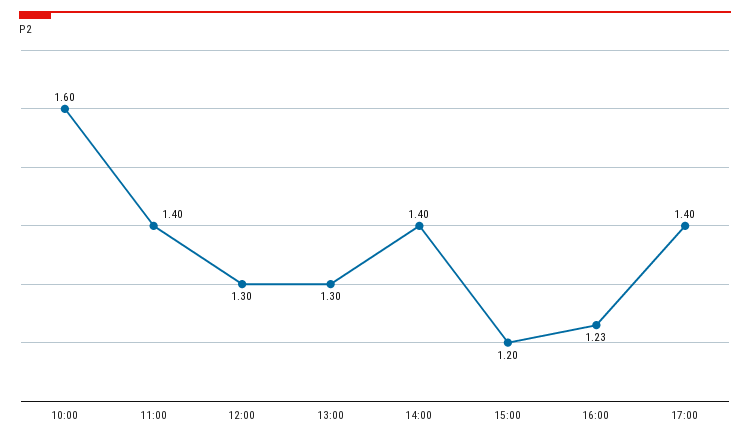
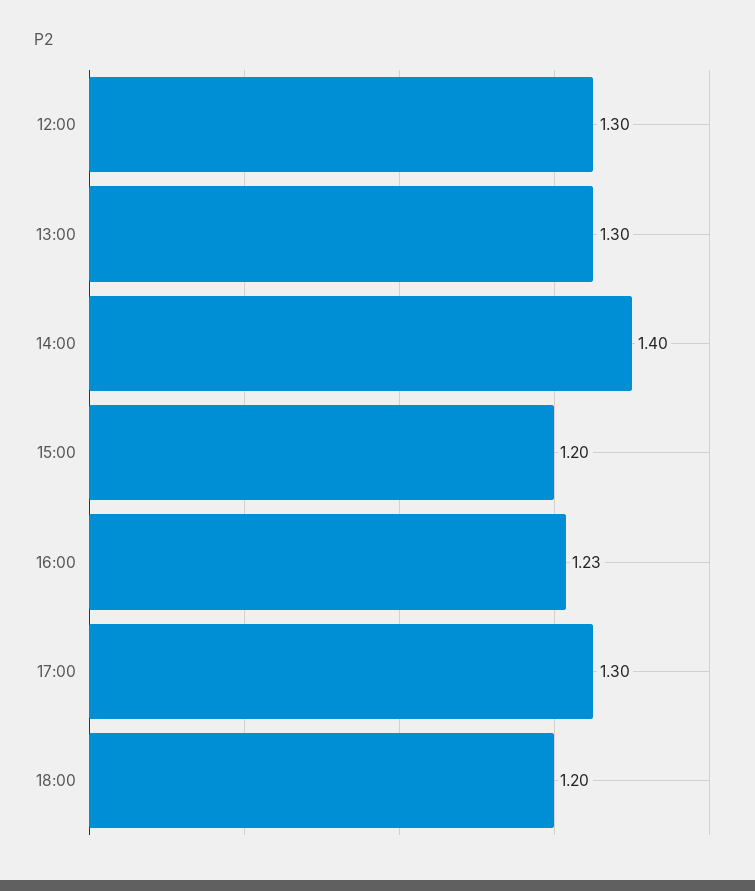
10:00: 1.6 -> none
11:00: 1.4 -> none
17:00: 1.4 -> 1.3
18:00: none -> 1.2

